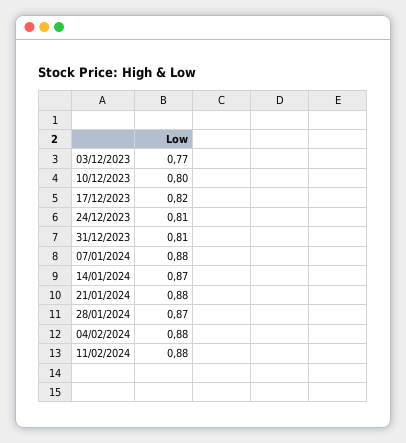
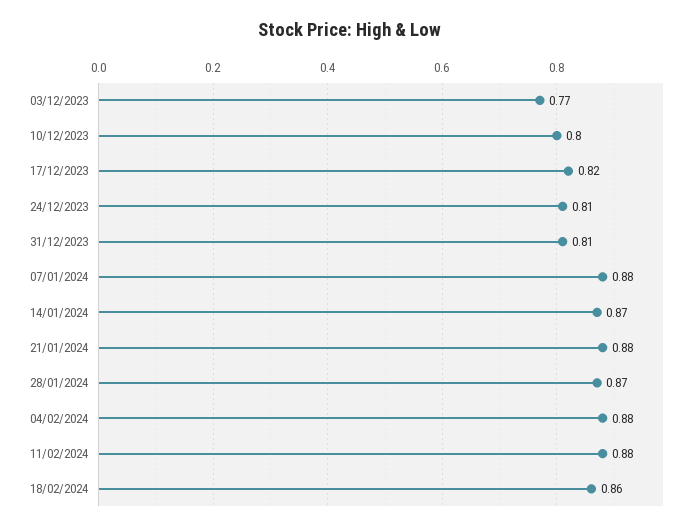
18/02/2024: none -> 0.86

